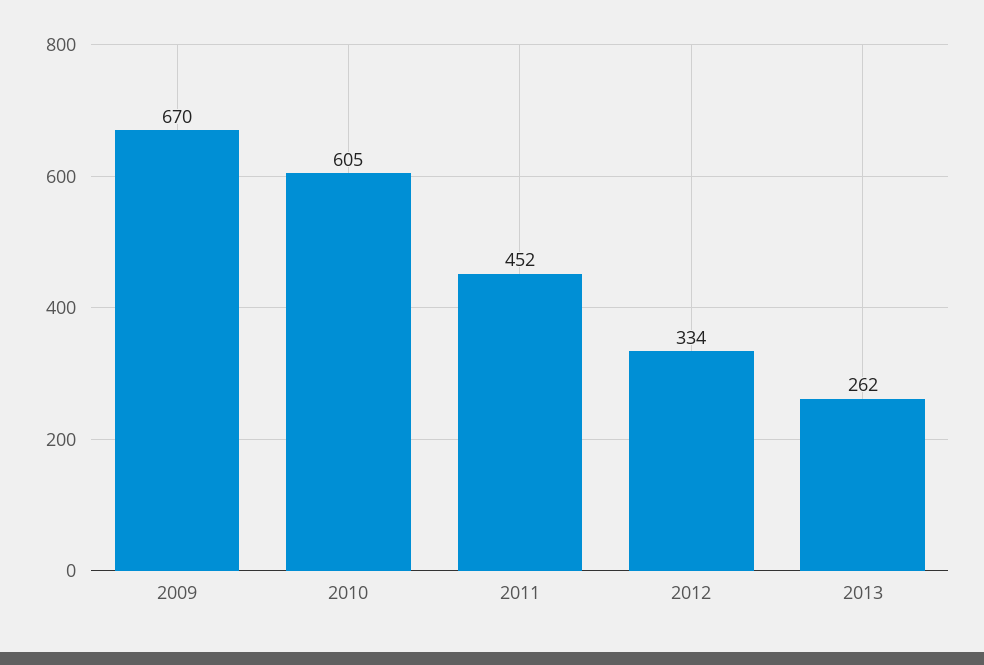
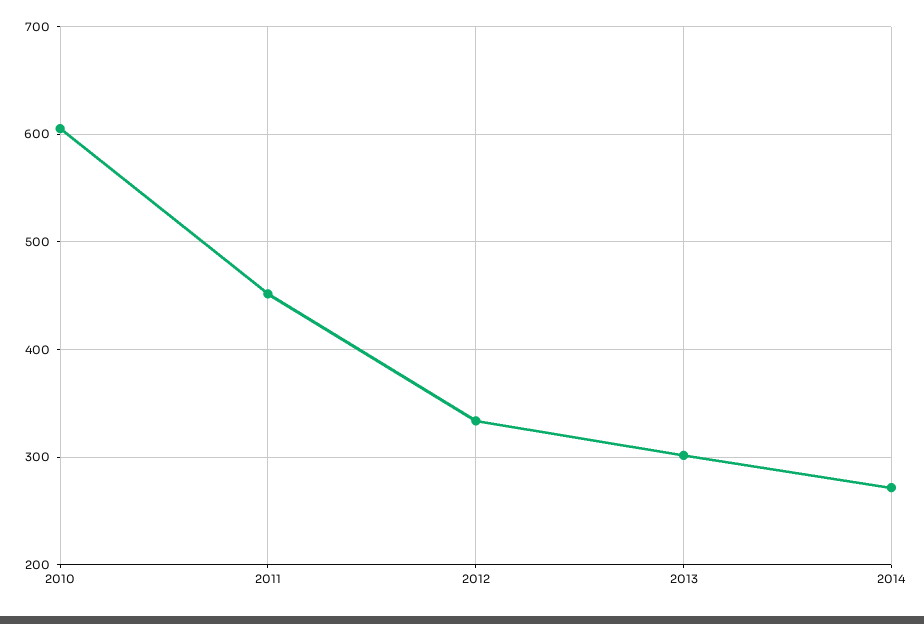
2009: 670 -> none
2013: 262 -> 300
2014: none -> 270

